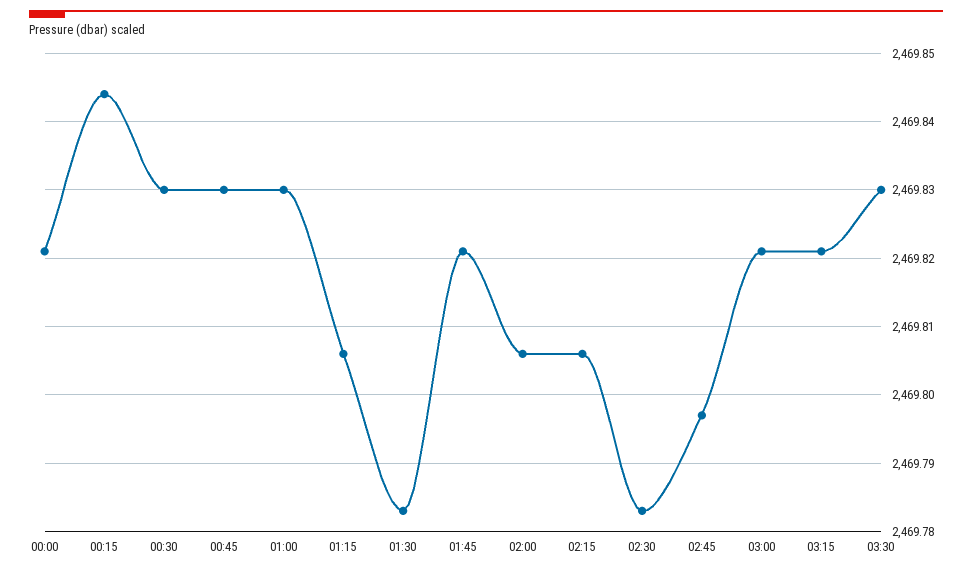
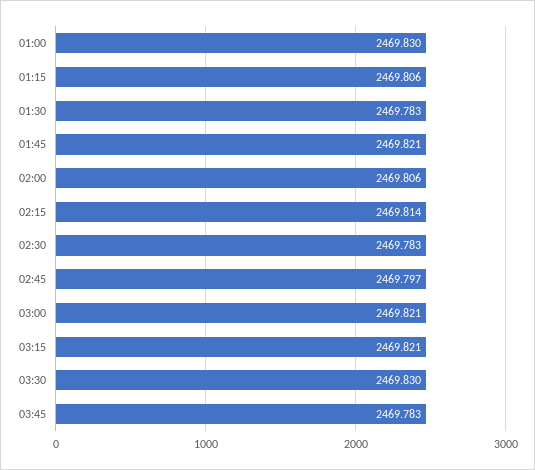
00:00: 2469.821 -> none
00:15: 2469.844 -> none
00:30: 2469.83 -> none
00:45: 2469.83 -> none
02:15: 2469.806 -> 2469.814
03:45: none -> 2469.783

